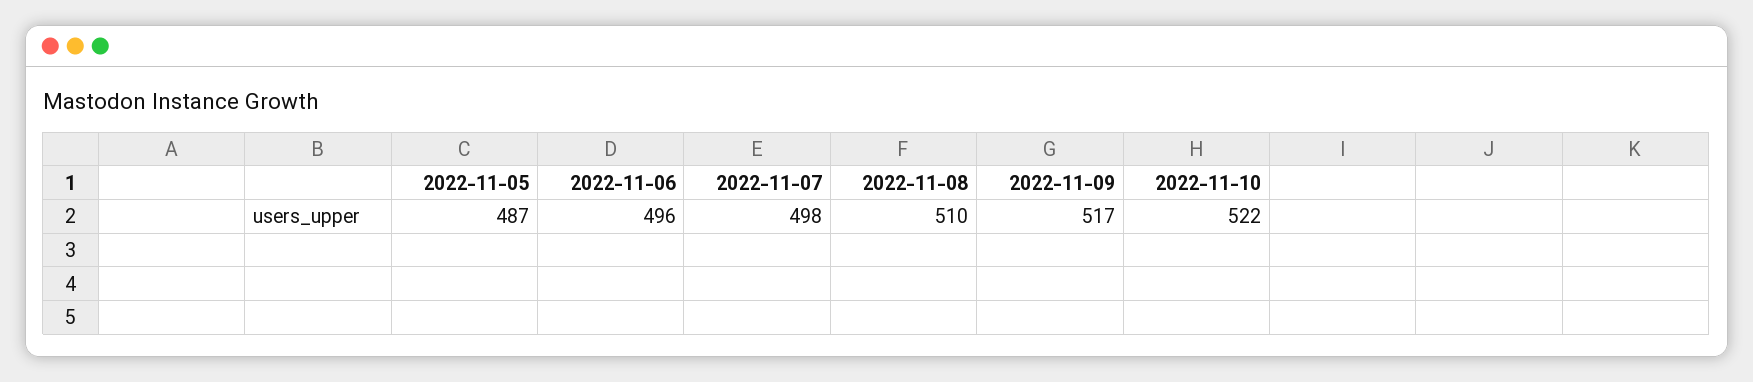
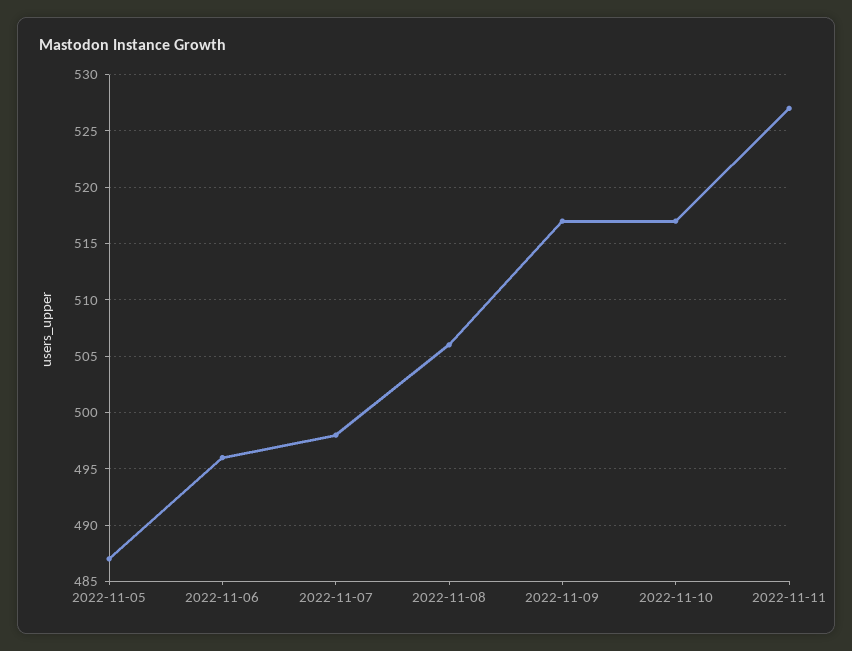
2022-11-08: 510 -> 506
2022-11-10: 522 -> 517
2022-11-11: none -> 527

